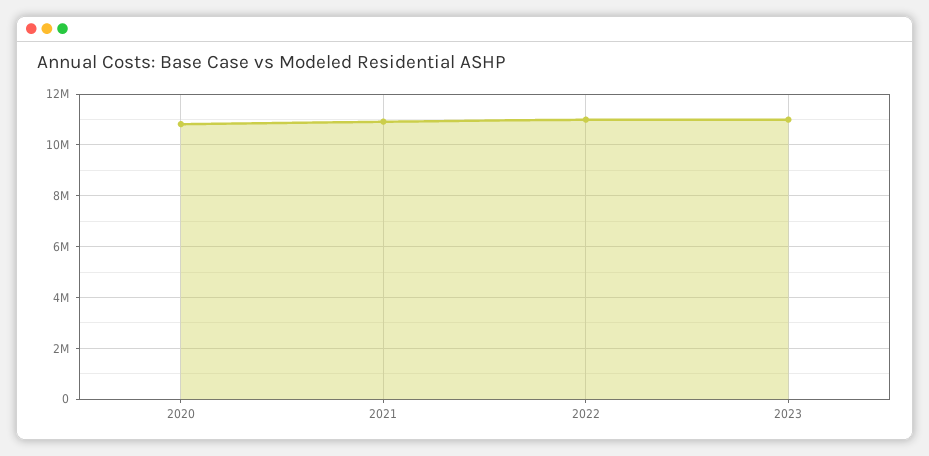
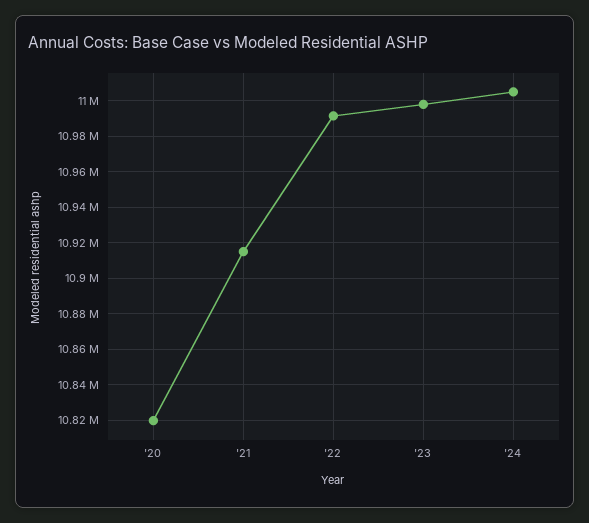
'24: none -> 11005000

